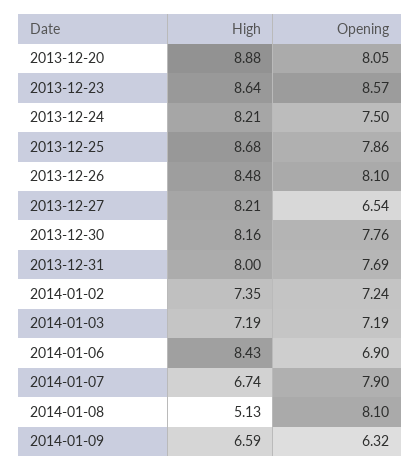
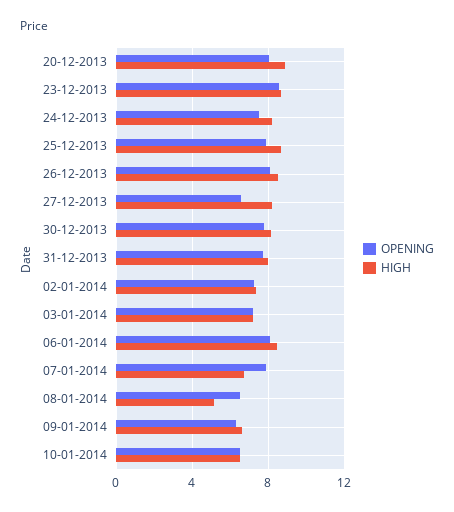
Opening, 2014-01-06: 6.9 -> 8
Opening, 2014-01-08: 8.1 -> 6.5
Opening, 10-01-2014: none -> 6.5
High, 10-01-2014: none -> 6.5

